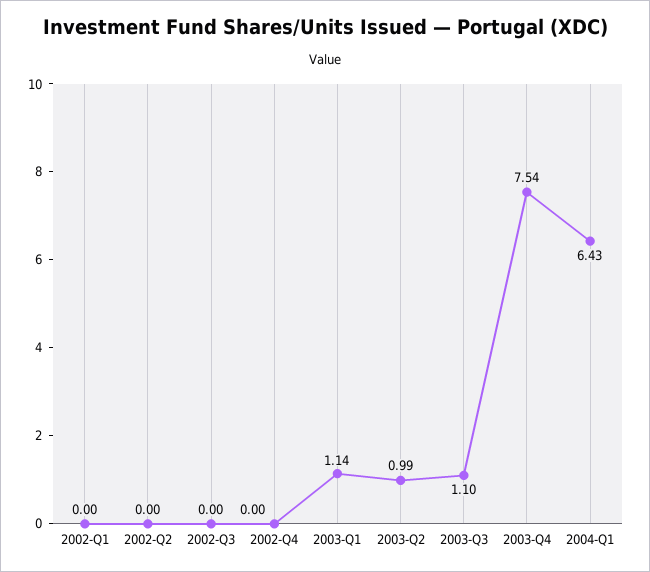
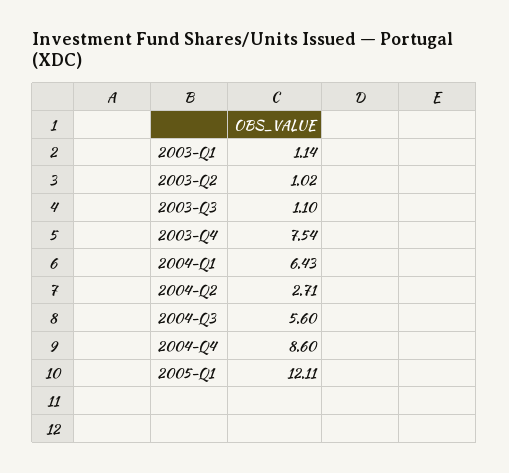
2002-Q1: 0 -> none
2002-Q2: 0 -> none
2002-Q3: 0 -> none
2002-Q4: 0 -> none
2003-Q2: 0.99 -> 1.02
2004-Q2: none -> 2.71
2004-Q3: none -> 5.6
2004-Q4: none -> 8.6
2005-Q1: none -> 12.11

